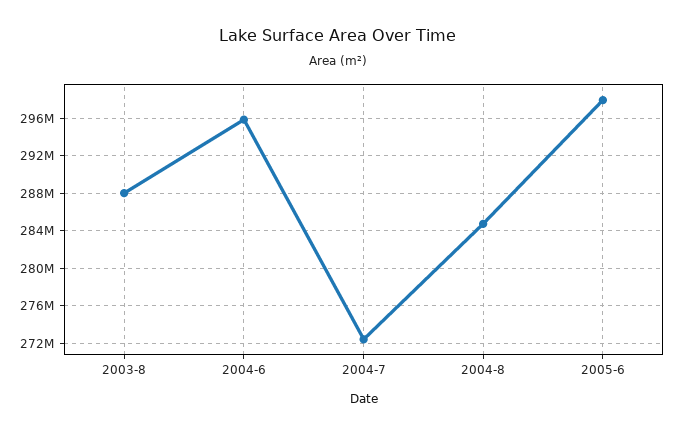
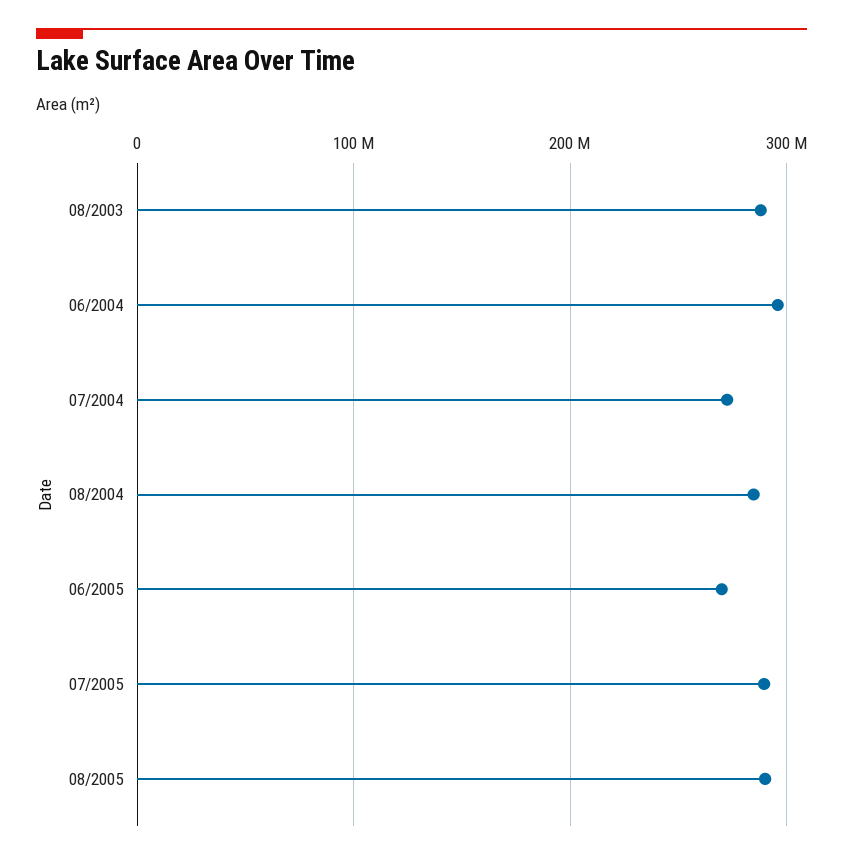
2005-6: 298000000 -> 270000000
07/2005: none -> 290000000
08/2005: none -> 290000000

